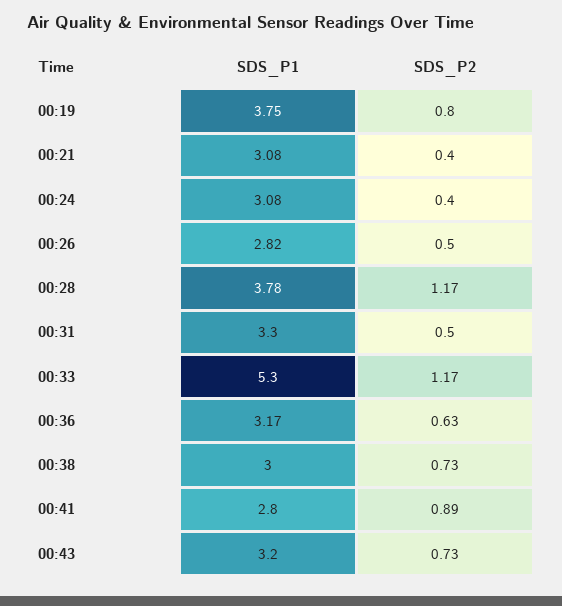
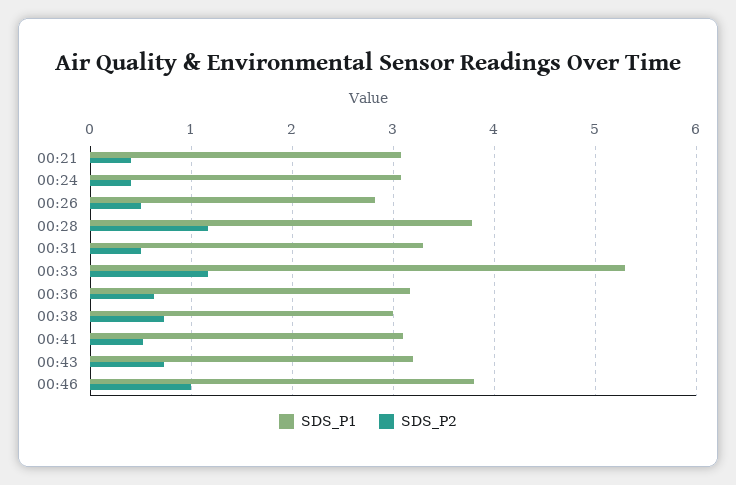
SDS_P1, 00:19: 3.75 -> none
SDS_P2, 00:19: 0.8 -> none
SDS_P1, 00:41: 2.8 -> 3.1
SDS_P2, 00:41: 0.89 -> 0.5
SDS_P1, 00:46: none -> 3.8
SDS_P2, 00:46: none -> 1

